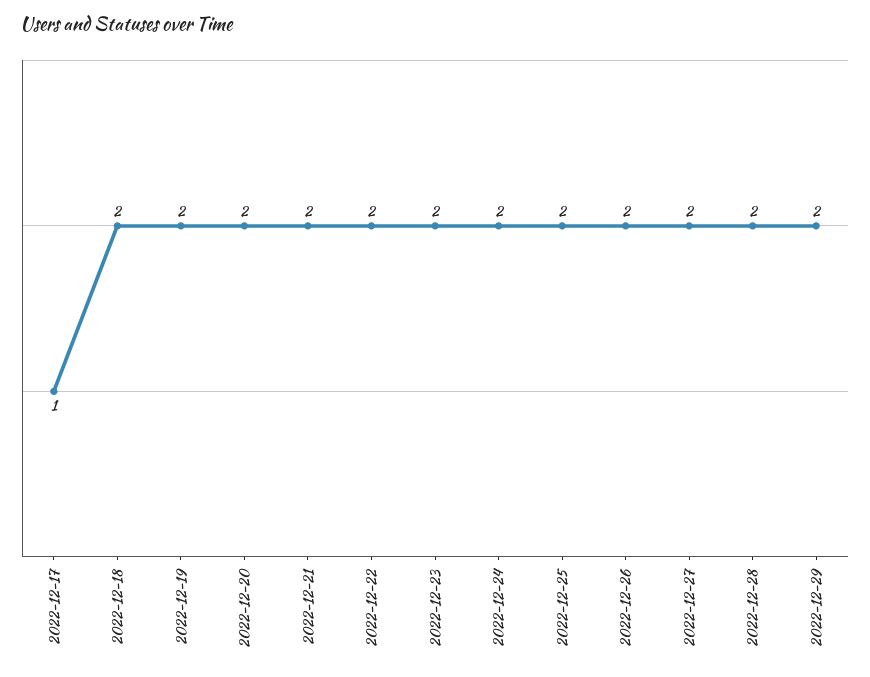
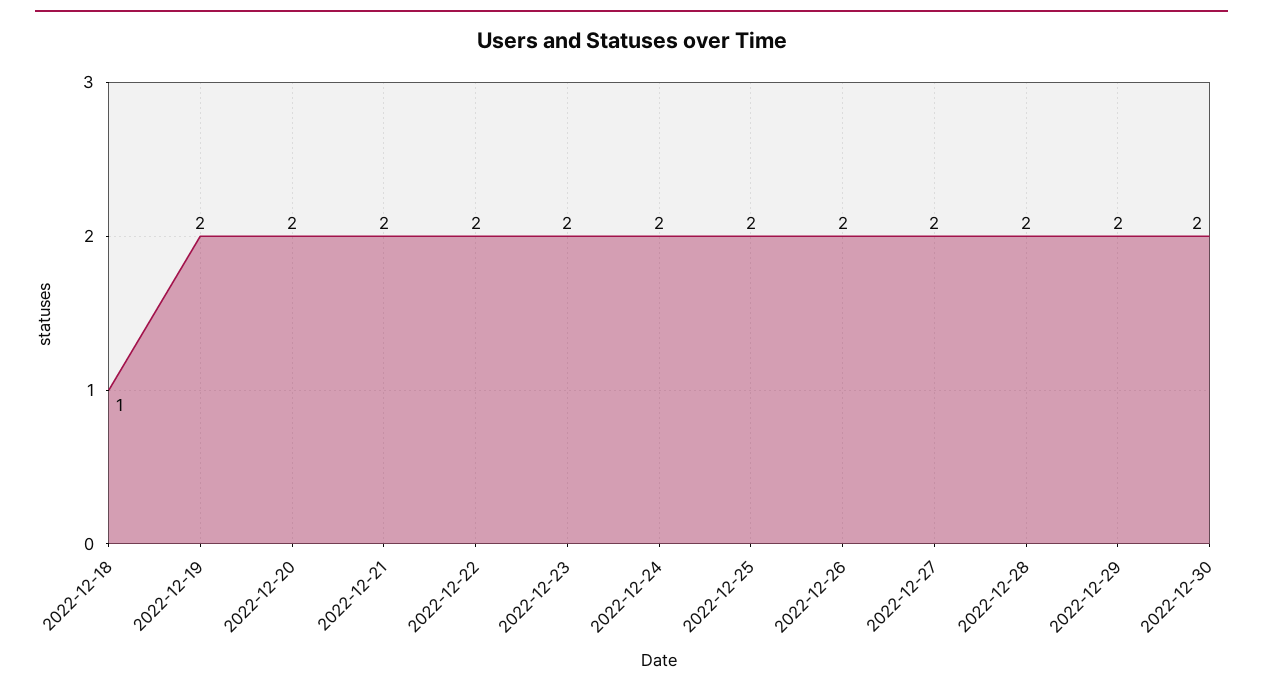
2022-12-17: 1 -> none
2022-12-18: 2 -> 1
2022-12-30: none -> 2

